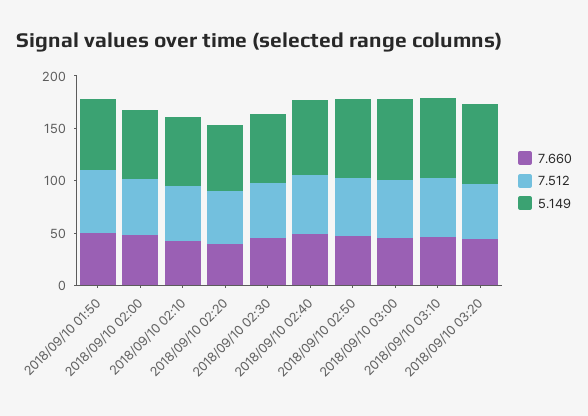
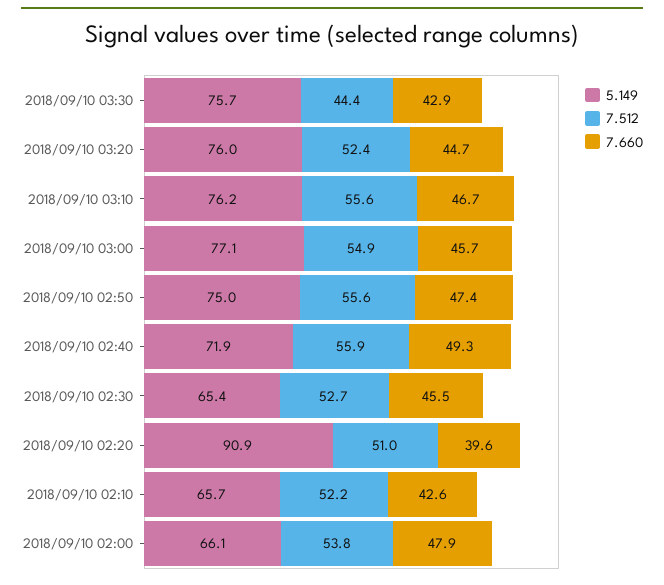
7.660, 2018/09/10 01:50: 50 -> none
7.512, 2018/09/10 01:50: 60 -> none
5.149, 2018/09/10 01:50: 70 -> none
5.149, 2018/09/10 02:20: 60 -> 90.9
5.149, 2018/09/10 03:30: none -> 75.7
7.512, 2018/09/10 03:30: none -> 44.4
7.660, 2018/09/10 03:30: none -> 42.9

